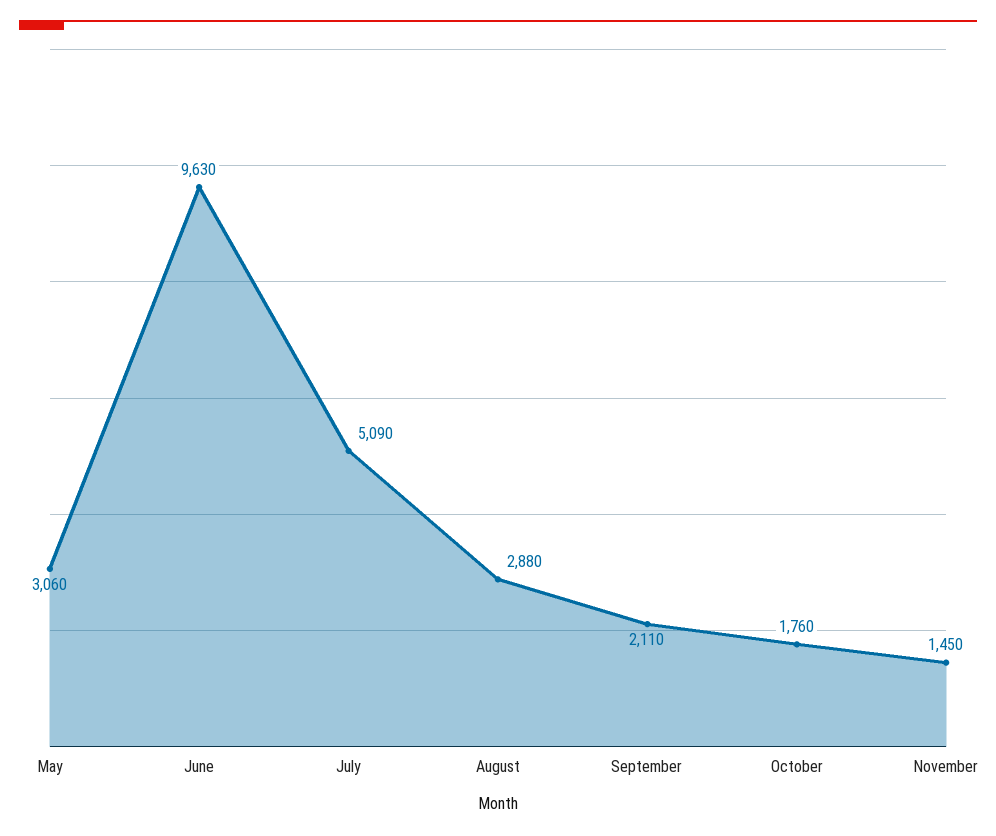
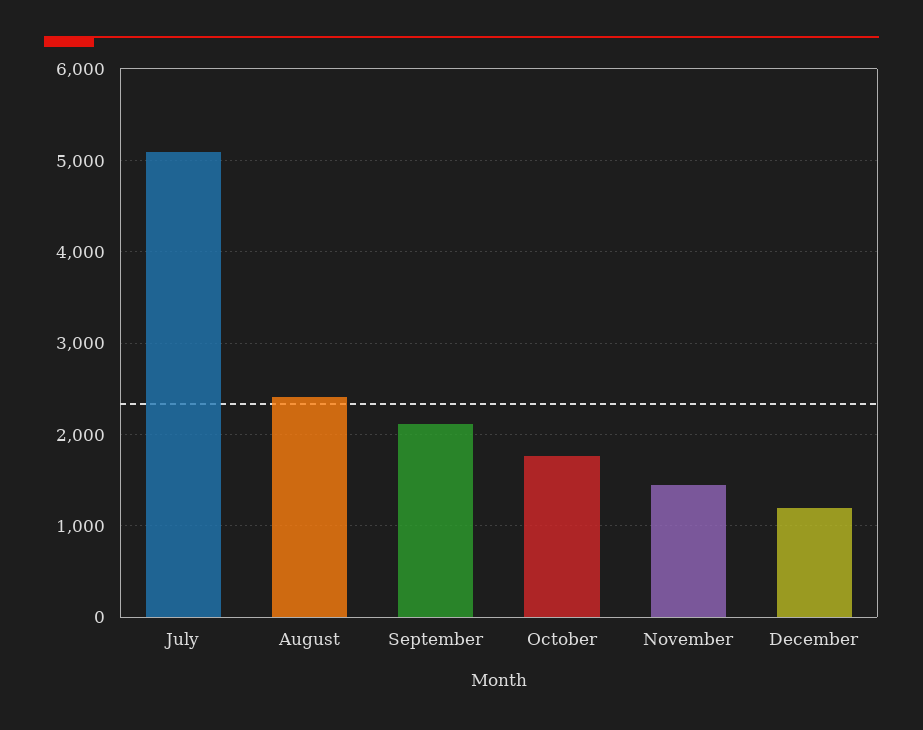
May: 3060 -> none
June: 9630 -> none
August: 2880 -> 2400
December: none -> 1200

